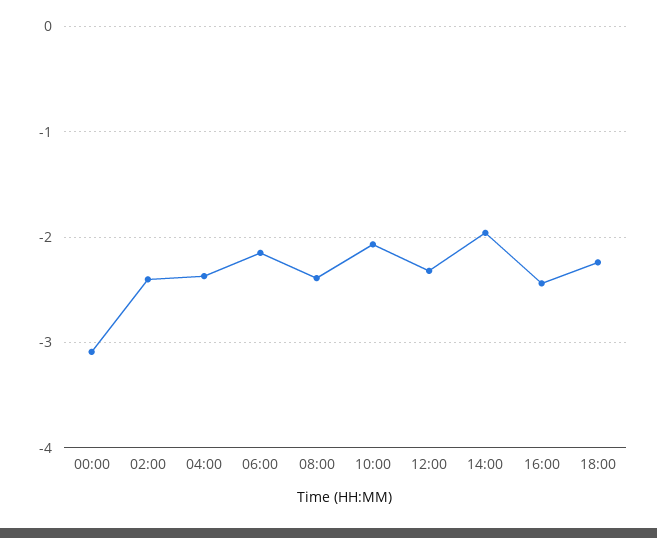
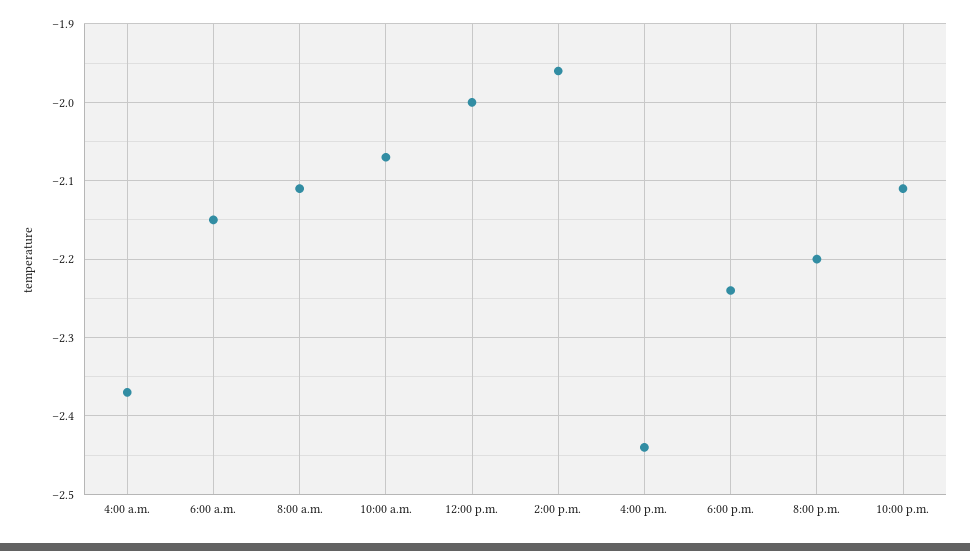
00:00: -3.1 -> none
02:00: -2.4 -> none
08:00: -2.4 -> -2.11
12:00: -2.3 -> -2
8:00 p.m.: none -> -2.2
10:00 p.m.: none -> -2.11

